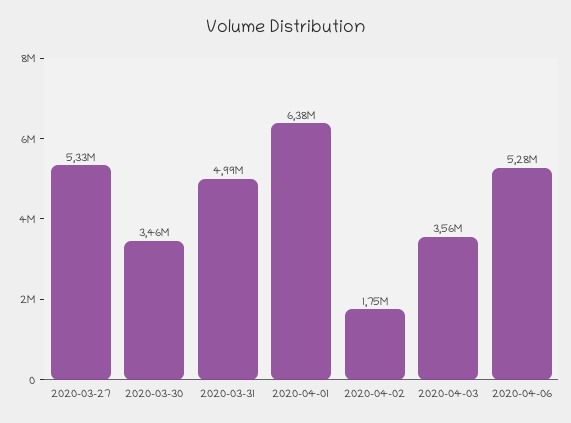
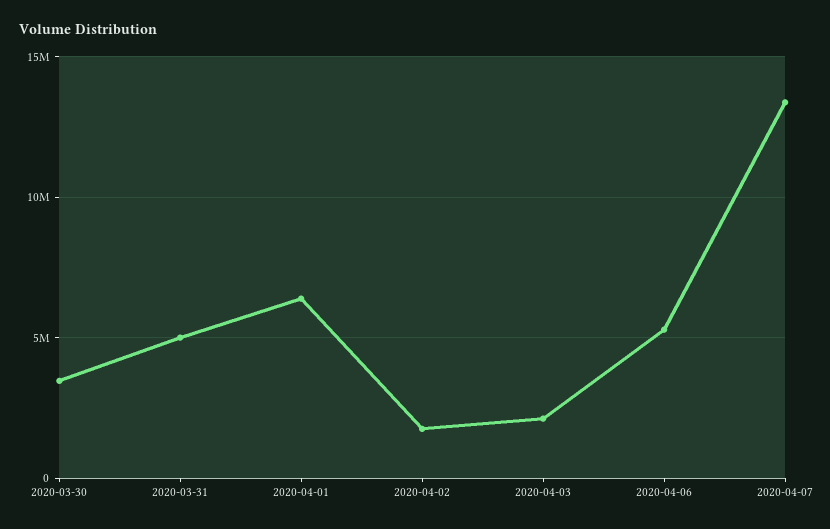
2020-03-27: 5330000 -> none
2020-04-03: 3560000 -> 2000000
2020-04-07: none -> 13500000

